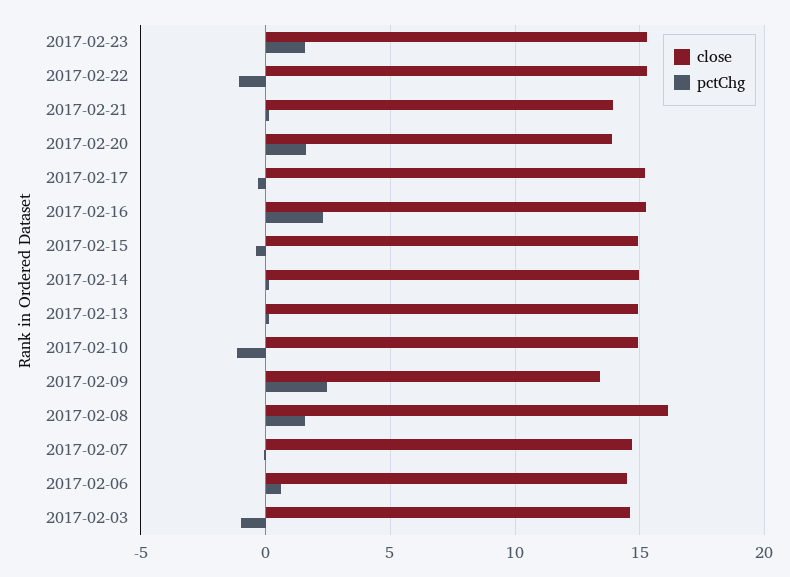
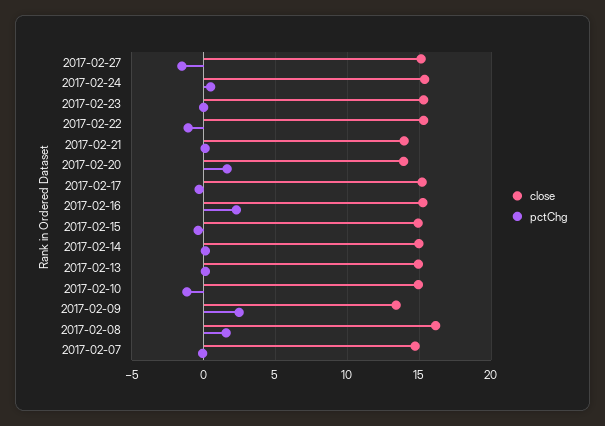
pctChg, 2017-02-23: 1.5 -> 0
close, 2017-02-06: 14.5 -> none
pctChg, 2017-02-06: 0.5 -> none
close, 2017-02-03: 14.5 -> none
pctChg, 2017-02-03: -1 -> none
close, 2017-02-27: none -> 15
pctChg, 2017-02-27: none -> -1.5
close, 2017-02-24: none -> 15.5
pctChg, 2017-02-24: none -> 0.5

